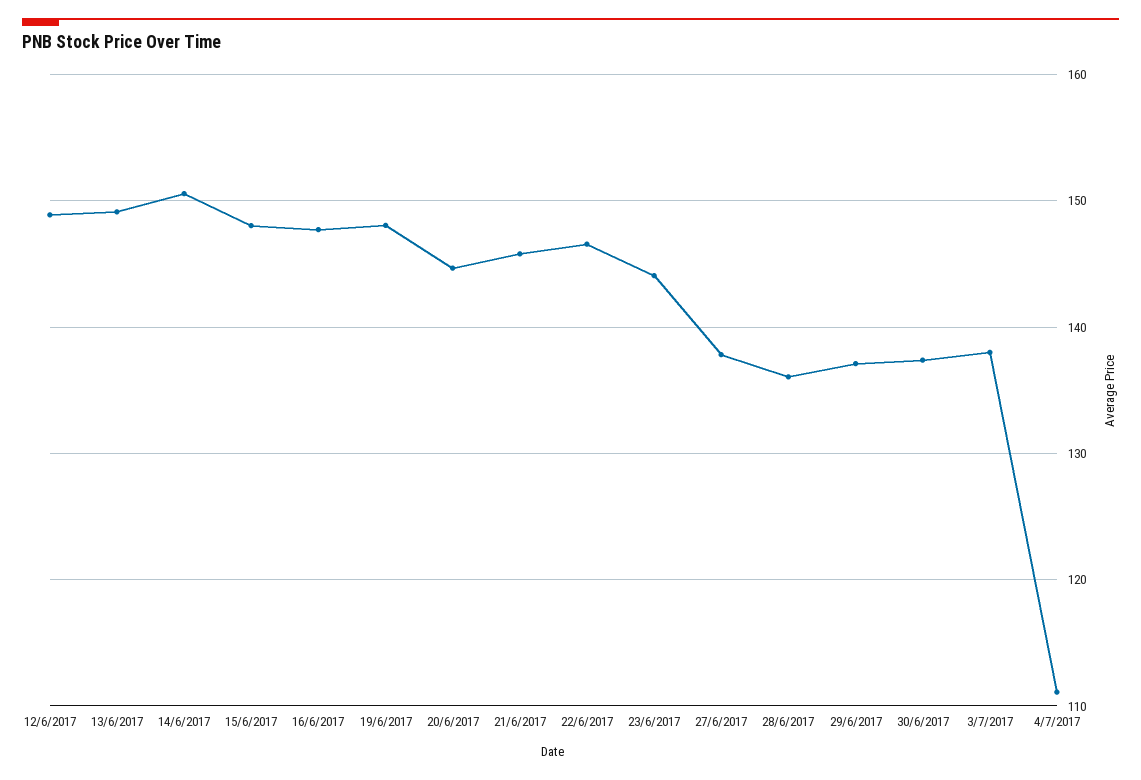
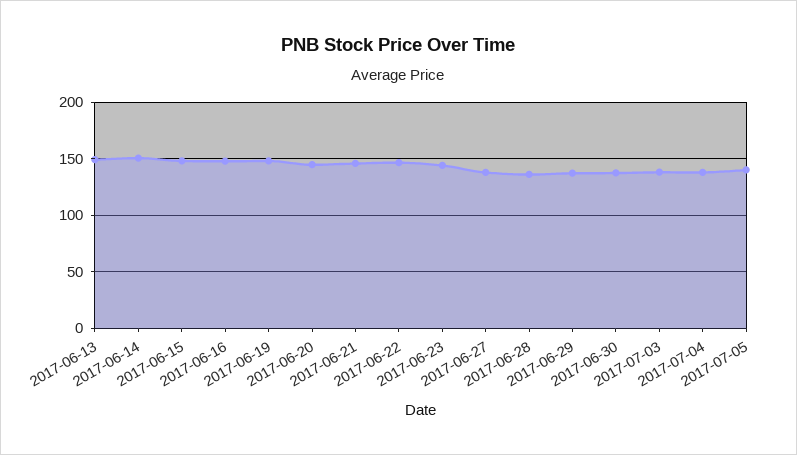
12/6/2017: 149 -> none
4/7/2017: 111 -> 140
2017-07-05: none -> 140

